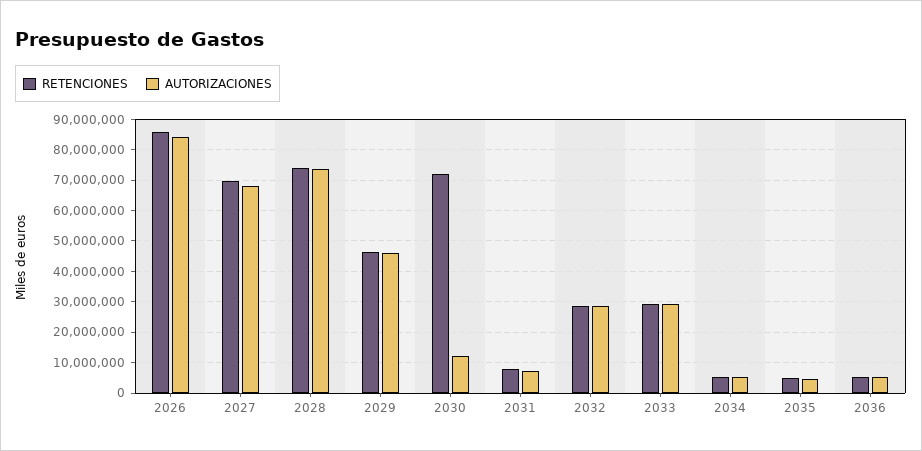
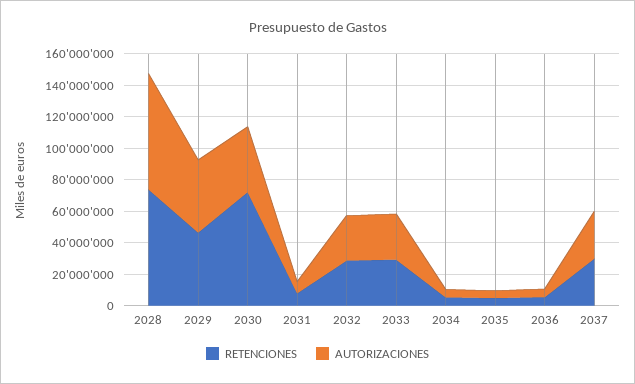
RETENCIONES, 2026: 86000000 -> none
AUTORIZACIONES, 2026: 84000000 -> none
RETENCIONES, 2027: 70000000 -> none
AUTORIZACIONES, 2027: 68000000 -> none
AUTORIZACIONES, 2030: 12000000 -> 40000000
RETENCIONES, 2037: none -> 30000000
AUTORIZACIONES, 2037: none -> 30000000

